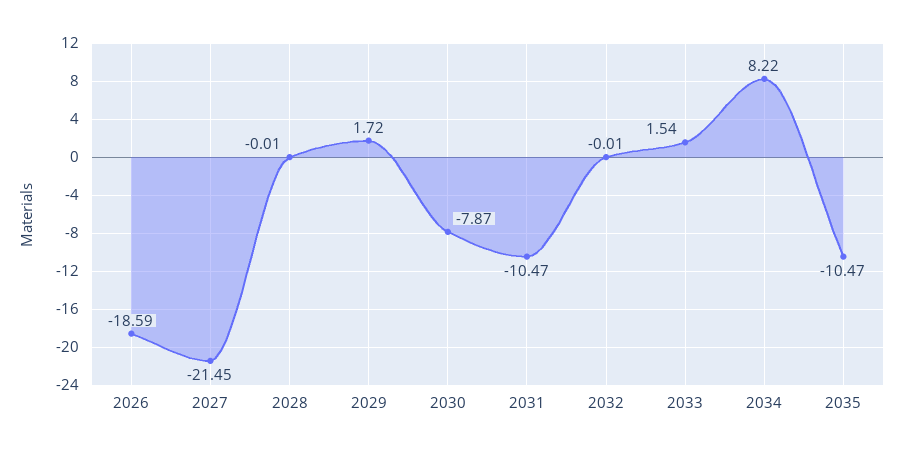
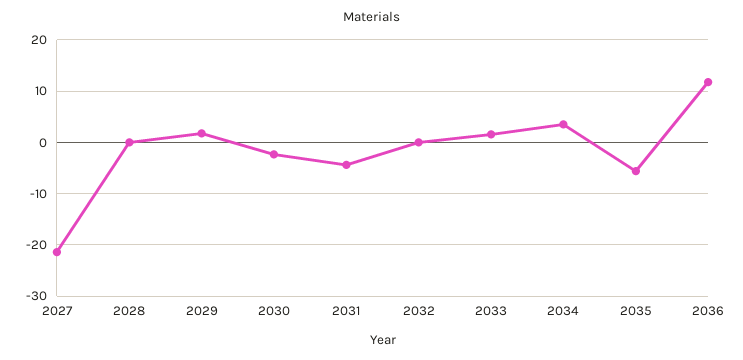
2026: -18.59 -> none
2030: -7.87 -> -2
2031: -10.47 -> -4
2034: 8.22 -> 4
2035: -10.47 -> -6
2036: none -> 12

